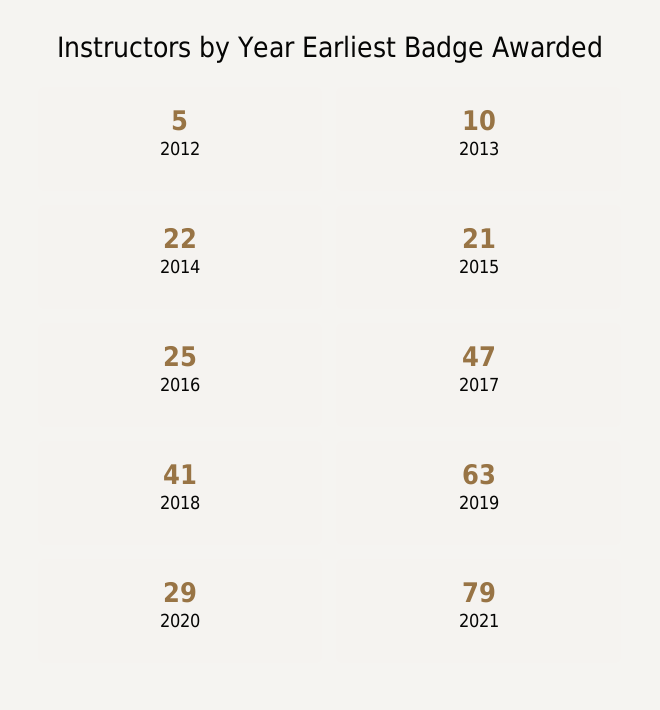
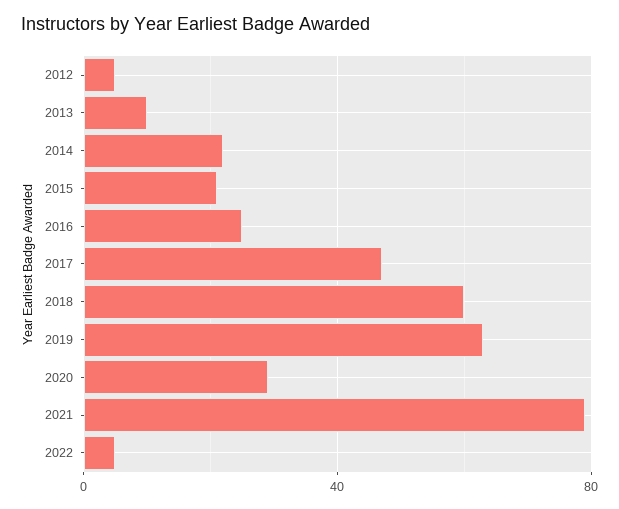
2018: 41 -> 60
2022: none -> 5

